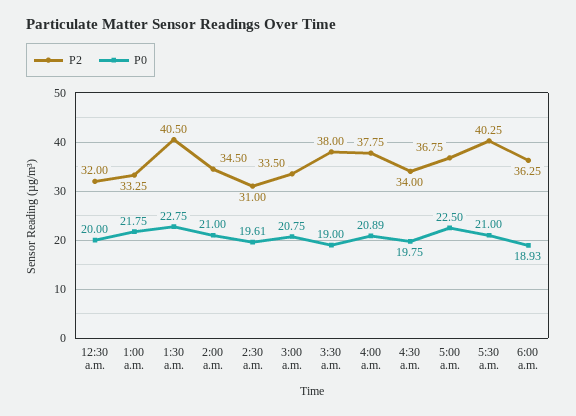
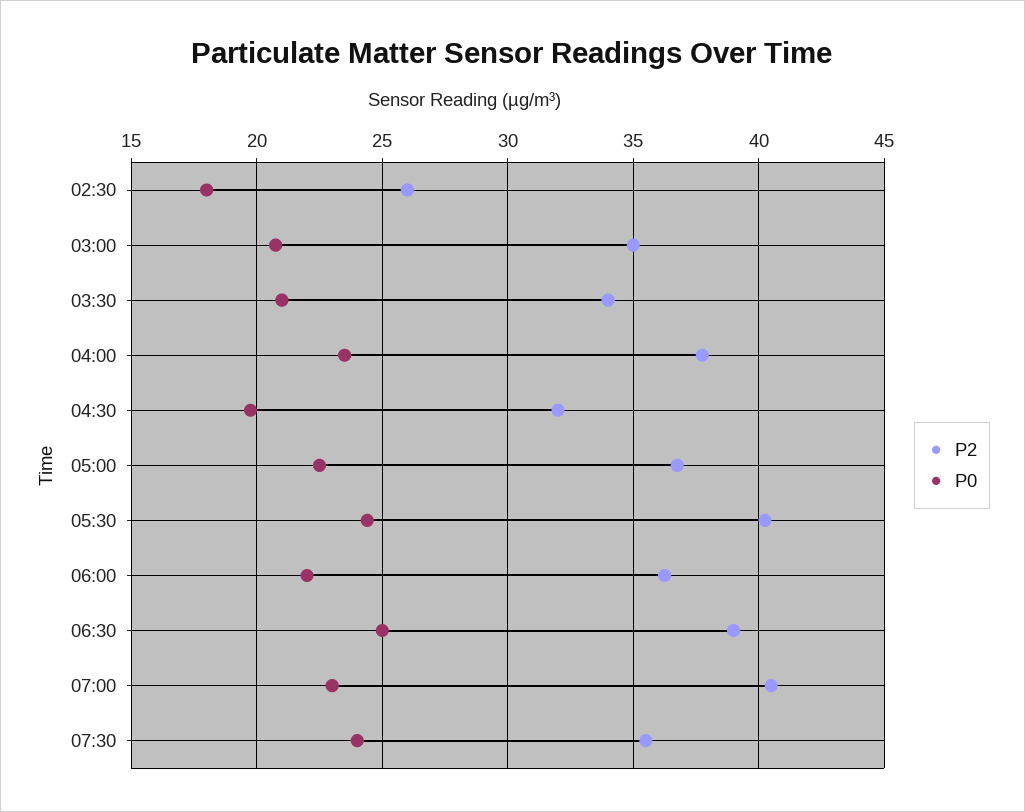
P2, 12:30 a.m.: 32 -> none
P0, 12:30 a.m.: 20 -> none
P2, 1:00 a.m.: 33.25 -> none
P0, 1:00 a.m.: 21.75 -> none
P2, 1:30 a.m.: 40.5 -> none
P0, 1:30 a.m.: 22.75 -> none
P2, 2:00 a.m.: 34.5 -> none
P0, 2:00 a.m.: 21 -> none
P2, 2:30 a.m.: 31 -> 26
P0, 2:30 a.m.: 19.61 -> 18
P2, 3:00 a.m.: 33.5 -> 35
P2, 3:30 a.m.: 38 -> 34
P0, 3:30 a.m.: 19 -> 21
P0, 4:00 a.m.: 20.89 -> 23.5
P2, 4:30 a.m.: 34 -> 32
P0, 5:30 a.m.: 21 -> 24.5
P0, 6:00 a.m.: 18.93 -> 22
P2, 06:30: none -> 39
P0, 06:30: none -> 25
P2, 07:00: none -> 40.5
P0, 07:00: none -> 23
P2, 07:30: none -> 35.5
P0, 07:30: none -> 24

